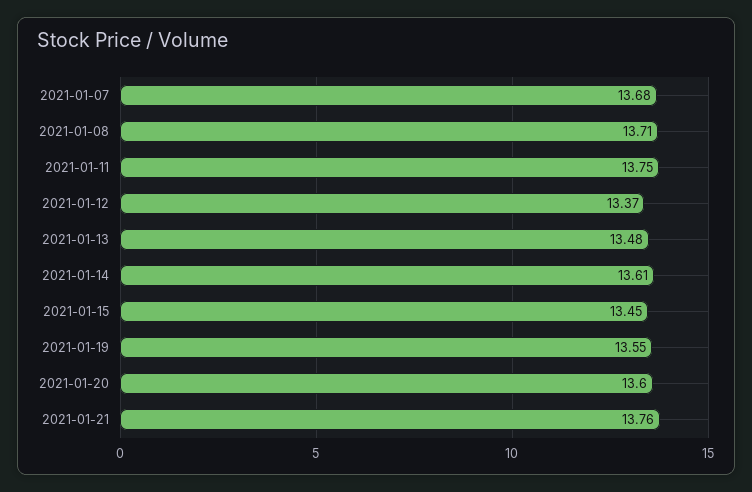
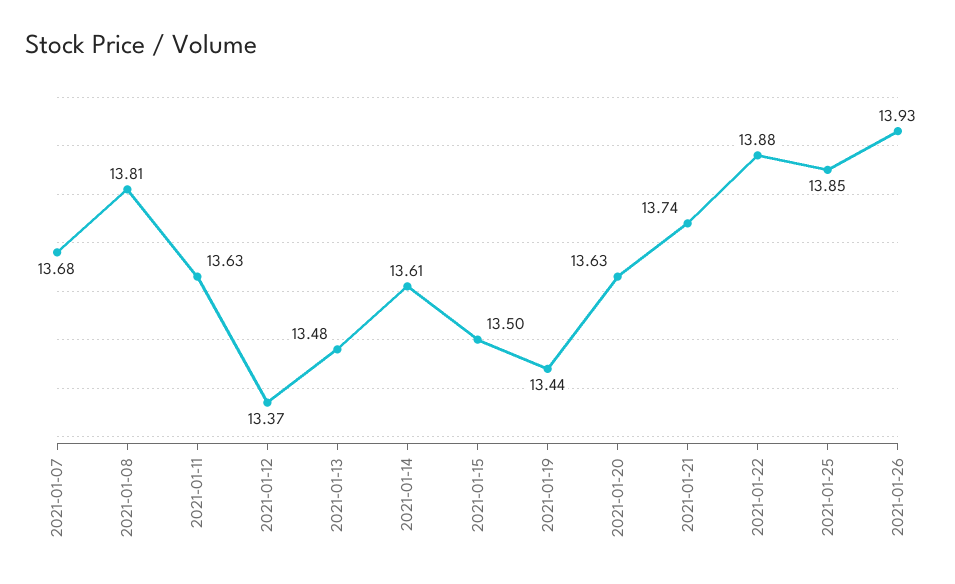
2021-01-08: 13.71 -> 13.81
2021-01-11: 13.75 -> 13.63
2021-01-15: 13.45 -> 13.5
2021-01-19: 13.55 -> 13.44
2021-01-20: 13.6 -> 13.63
2021-01-21: 13.76 -> 13.74
2021-01-22: none -> 13.88
2021-01-25: none -> 13.85
2021-01-26: none -> 13.93

